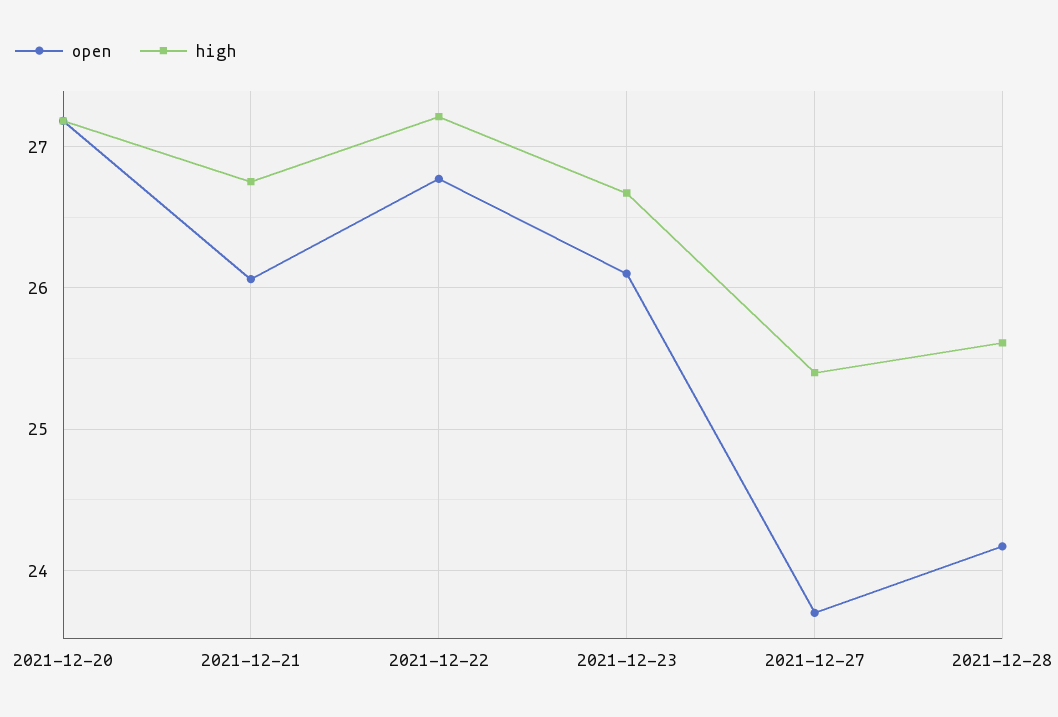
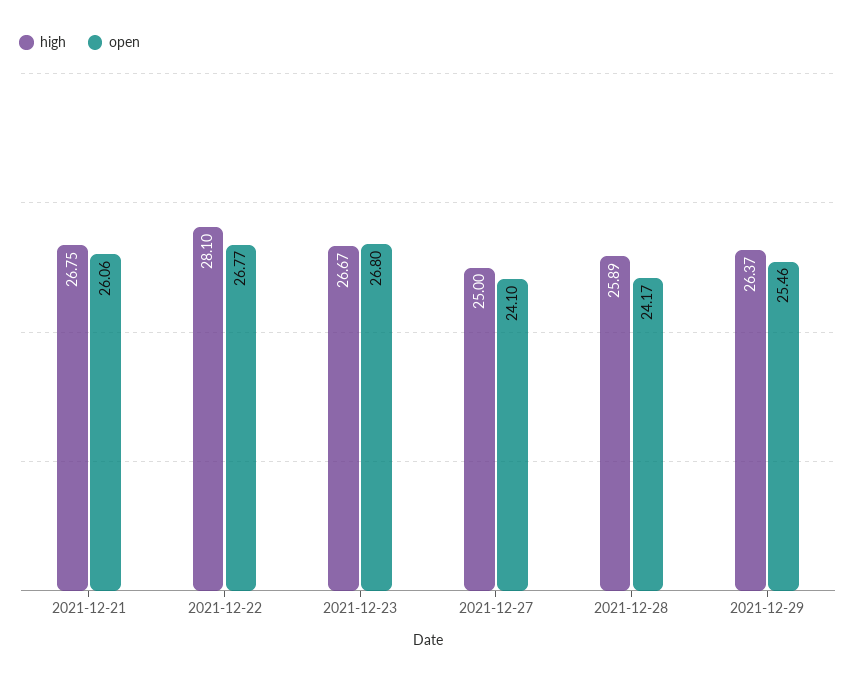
open, 2021-12-20: 27.2 -> none
high, 2021-12-20: 27.2 -> none
high, 2021-12-22: 27.2 -> 28.1
open, 2021-12-23: 26.1 -> 26.8
open, 2021-12-27: 23.7 -> 24.1
high, 2021-12-27: 25.4 -> 25
high, 2021-12-28: 25.6 -> 25.89
high, 2021-12-29: none -> 26.37
open, 2021-12-29: none -> 25.46

